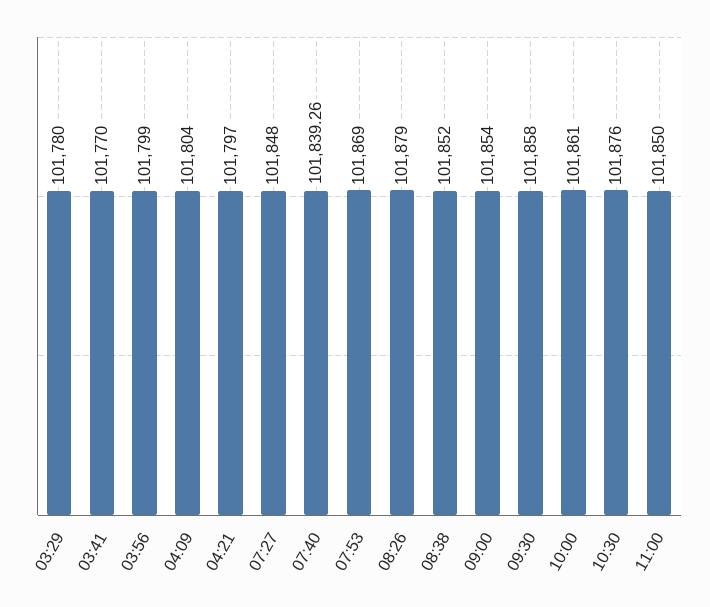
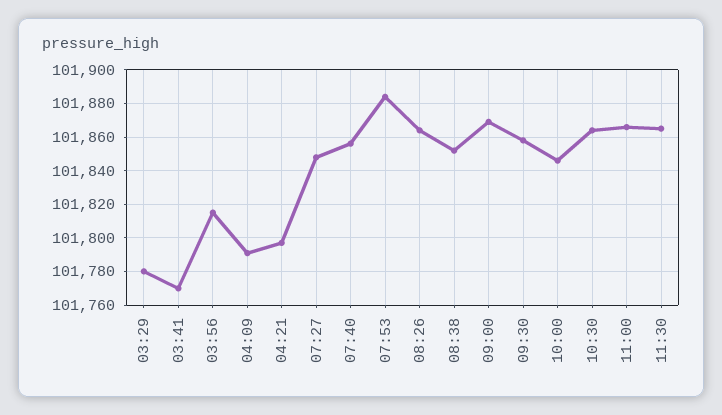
03:56: 101799 -> 101815
04:09: 101804 -> 101790
07:40: 101839.26 -> 101855
07:53: 101869 -> 101885
08:26: 101879 -> 101865
09:00: 101854 -> 101870
10:00: 101861 -> 101845
10:30: 101876 -> 101865
11:00: 101850 -> 101865
11:30: none -> 101865

